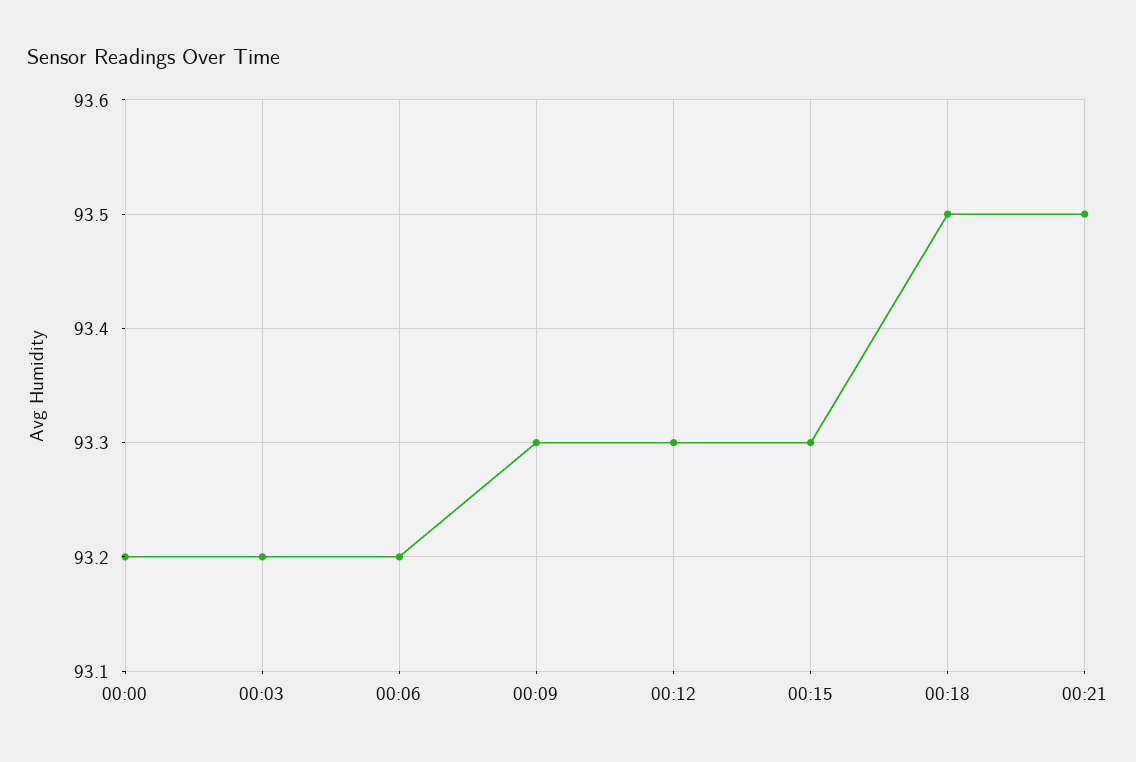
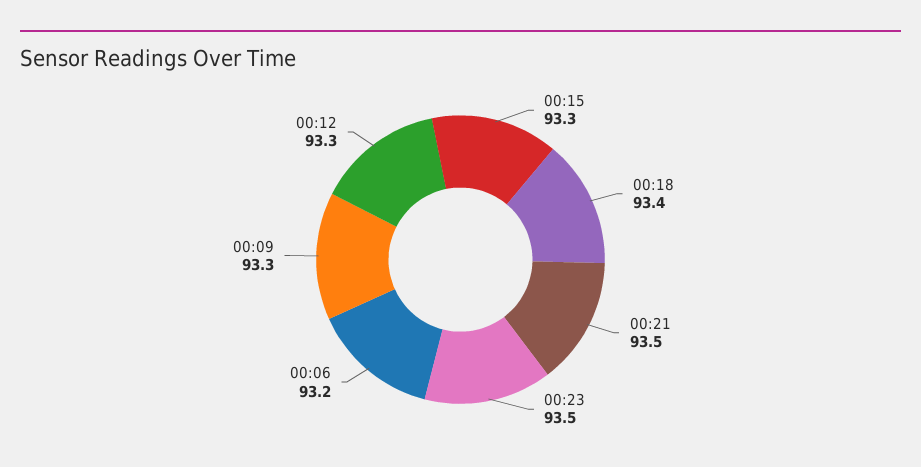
00:00: 93.2 -> none
00:03: 93.2 -> none
00:18: 93.5 -> 93.4
00:23: none -> 93.5

